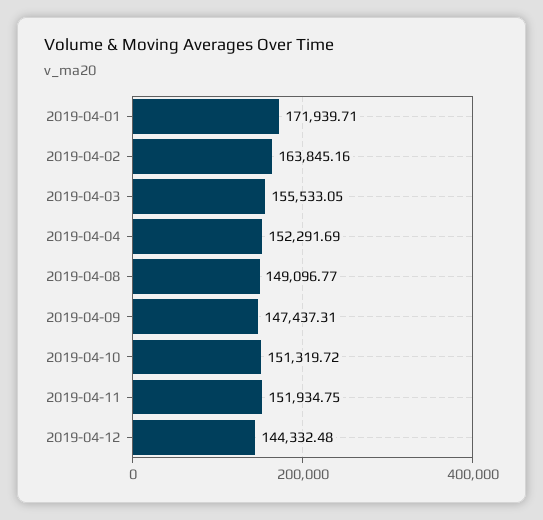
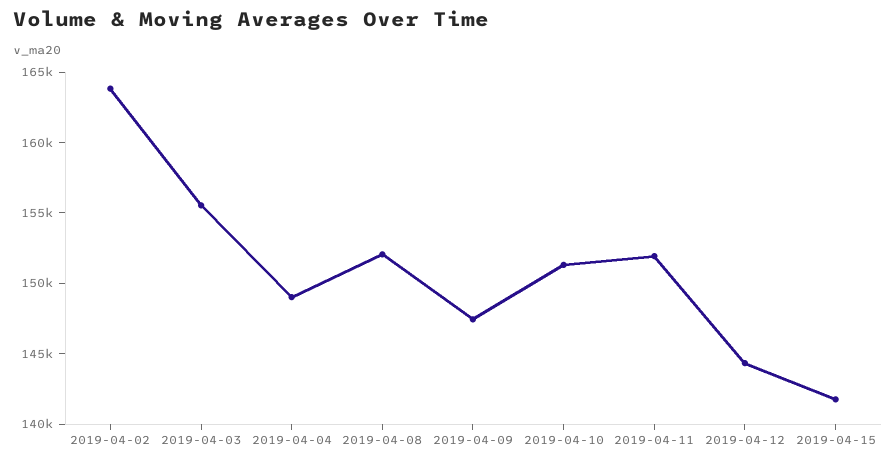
2019-04-01: 171939.71 -> none
2019-04-04: 152291.69 -> 149000
2019-04-08: 149096.77 -> 152000
2019-04-15: none -> 142000

